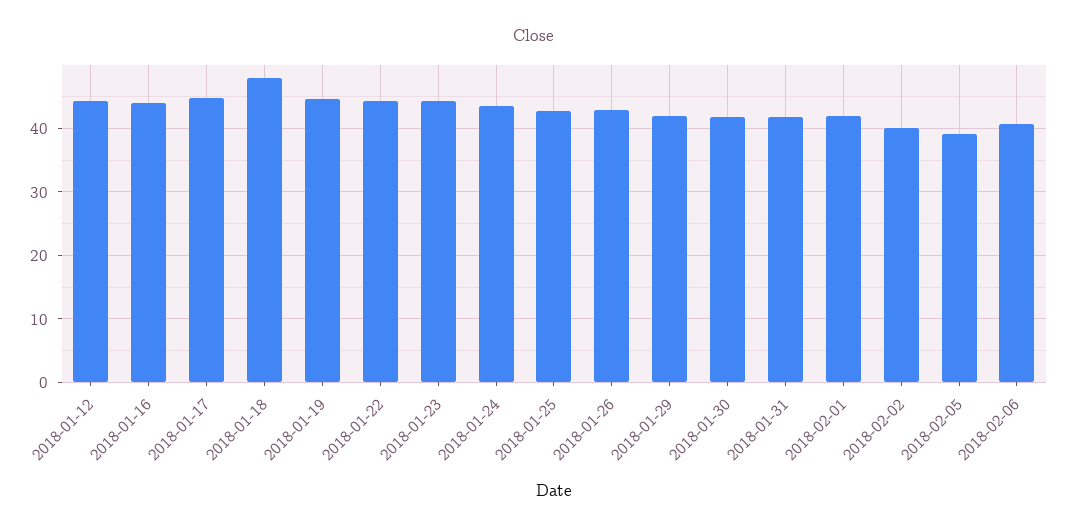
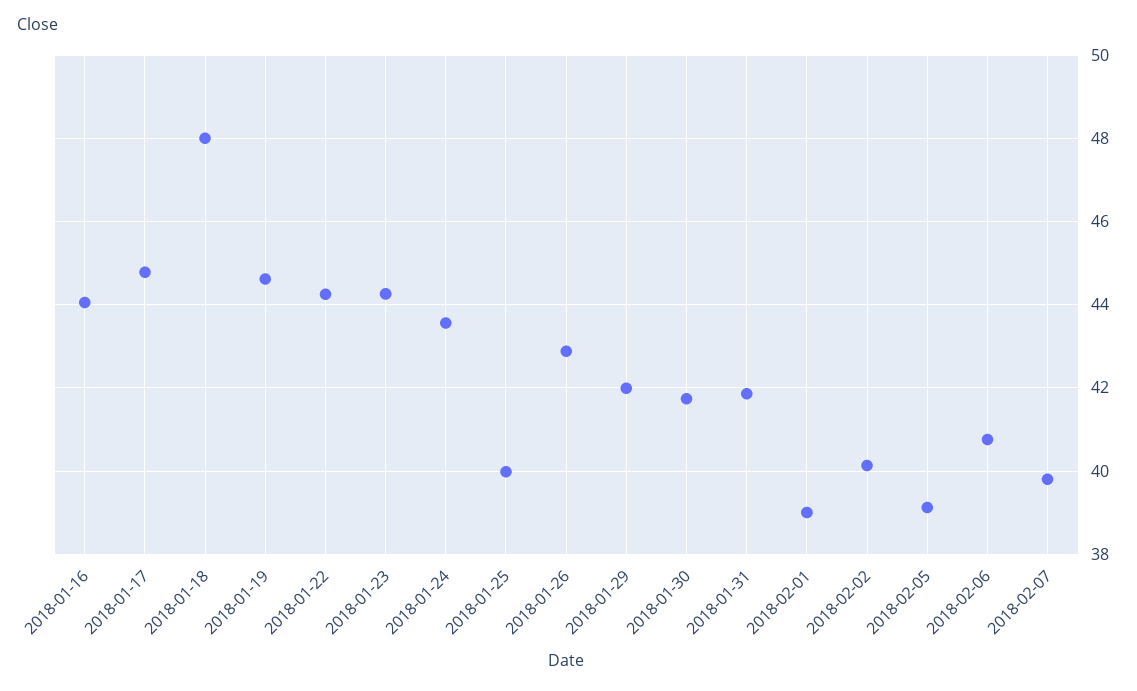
2018-01-12: 44 -> none
2018-01-25: 43 -> 40
2018-02-01: 42 -> 39
2018-02-07: none -> 39.8

